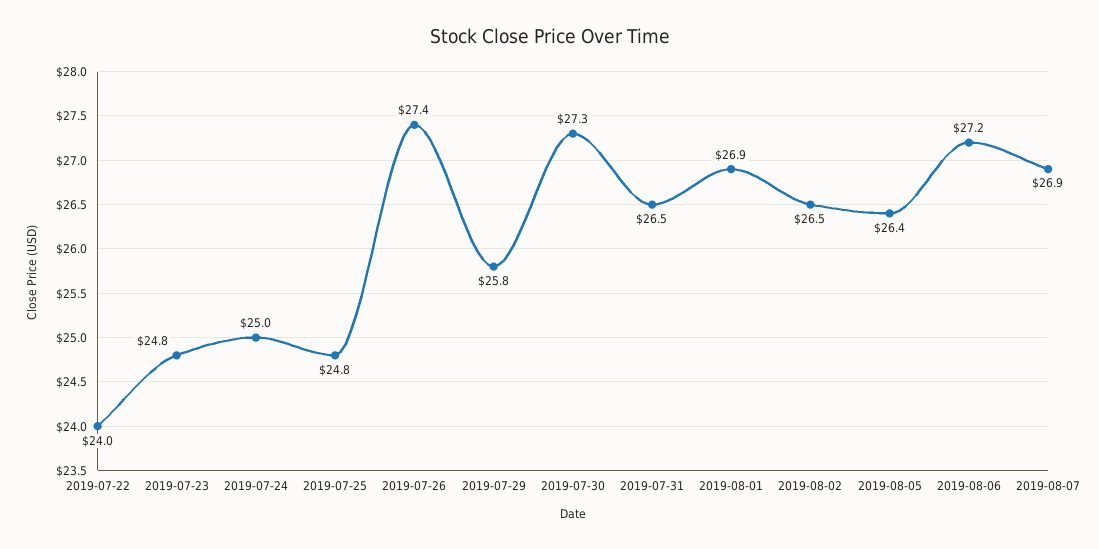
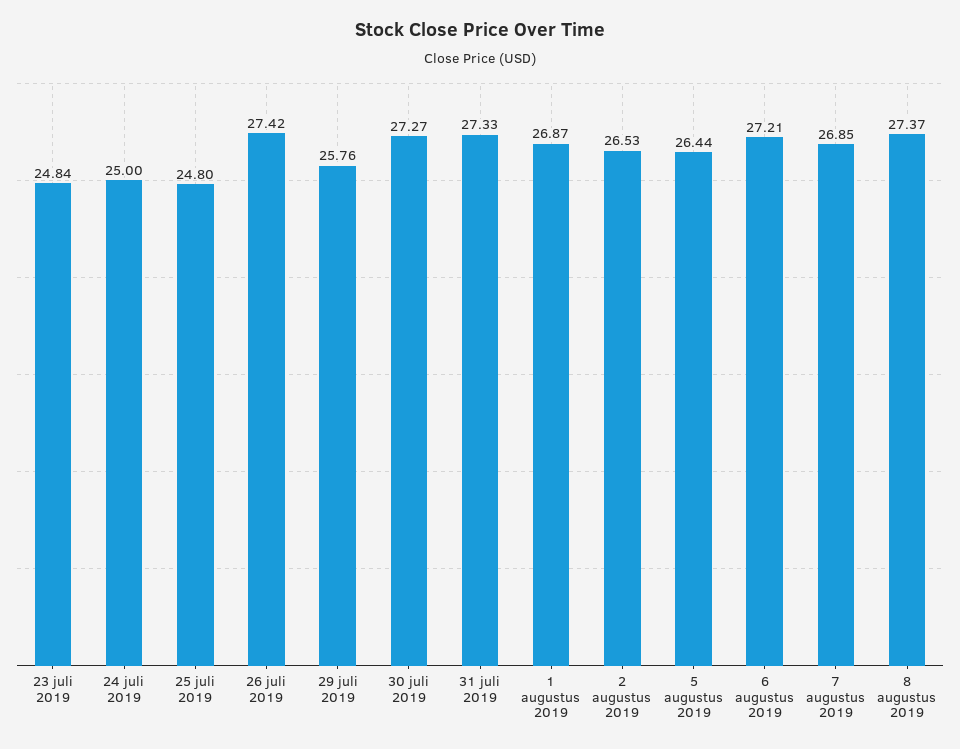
2019-07-22: 24 -> none
2019-07-31: 26.5 -> 27.33
8 augustus 2019: none -> 27.37

